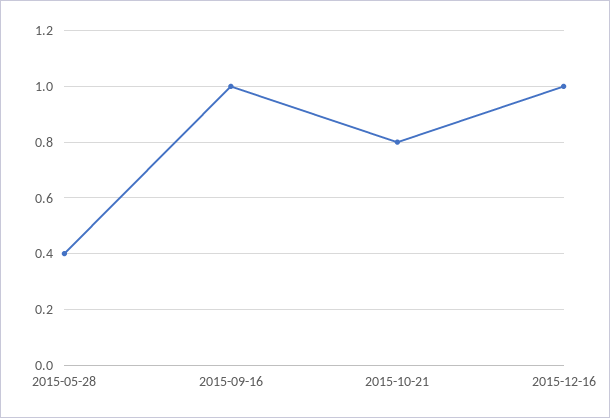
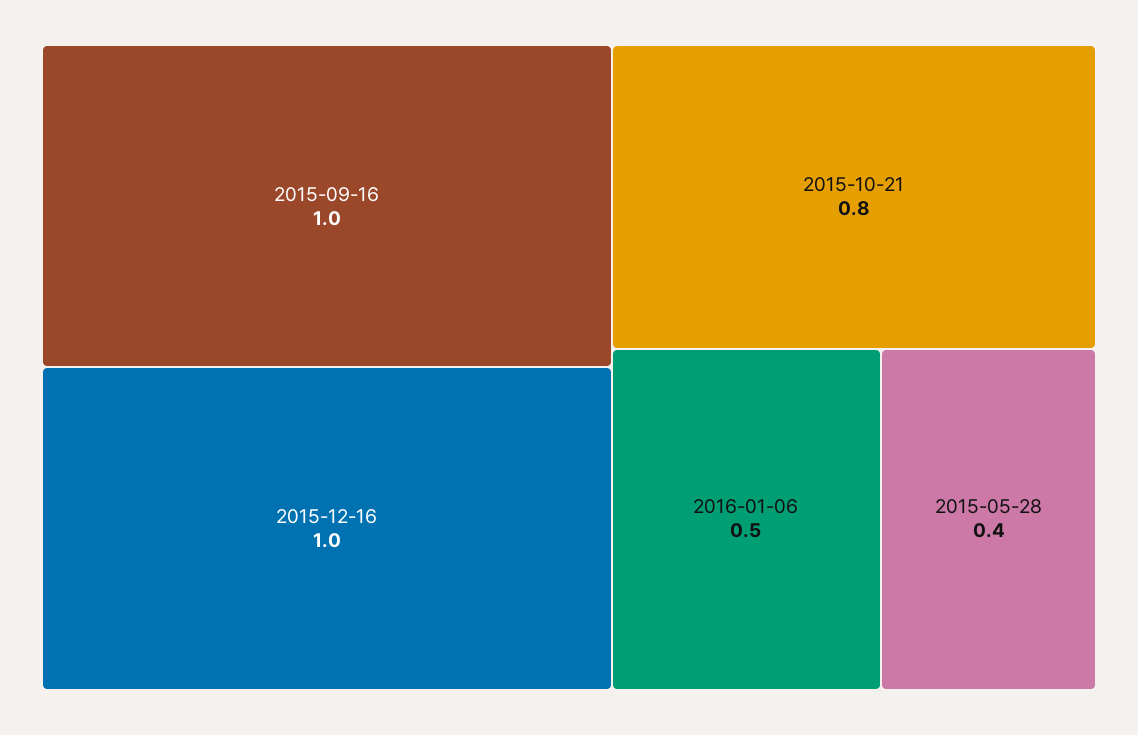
2016-01-06: none -> 0.5

